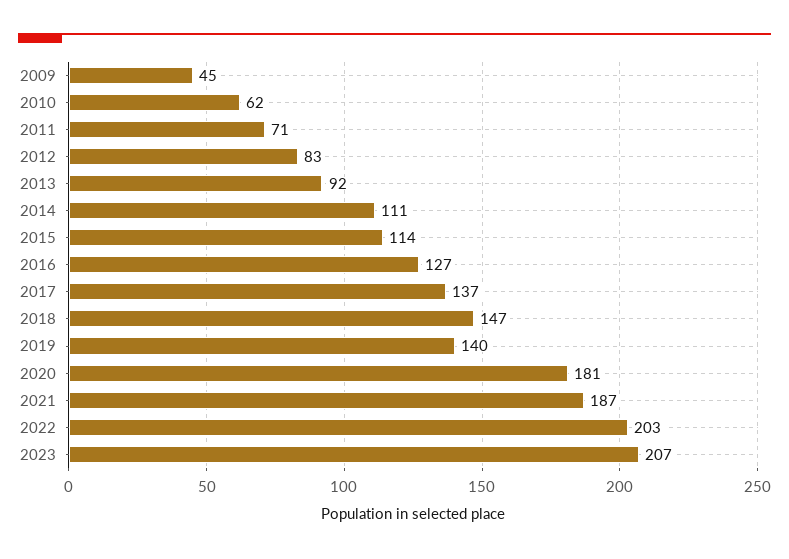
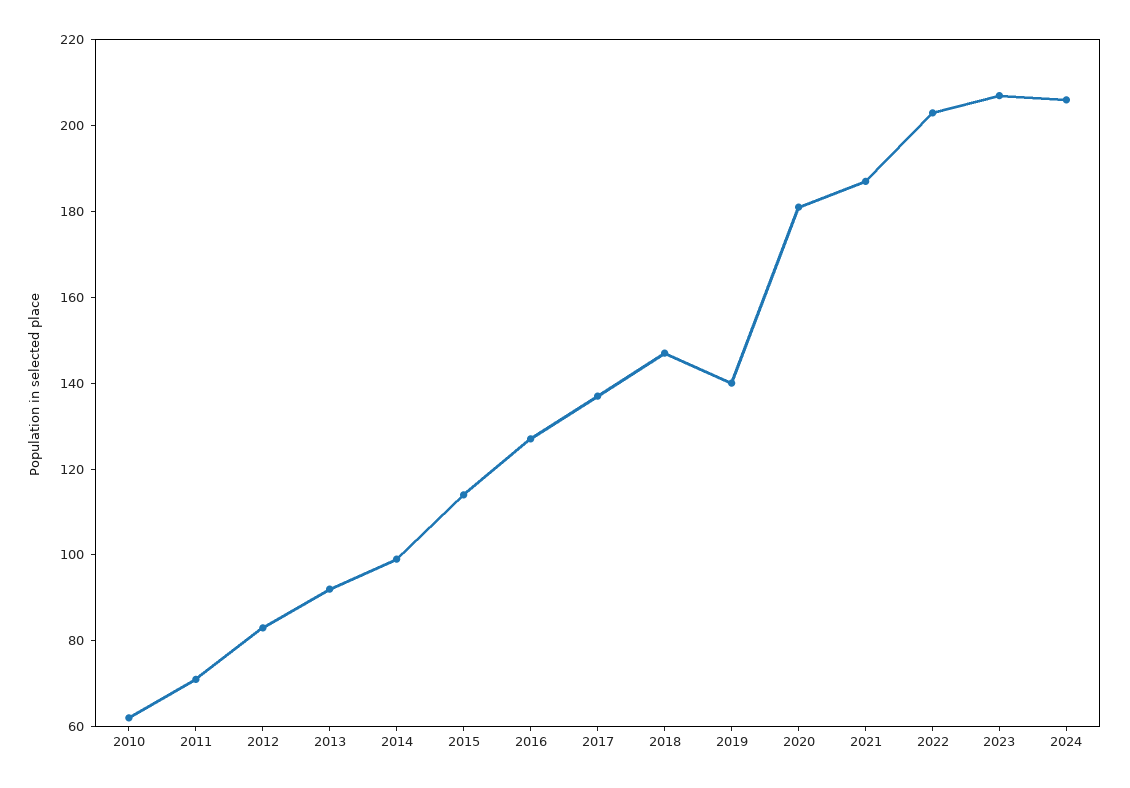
2009: 45 -> none
2014: 111 -> 100
2024: none -> 205

